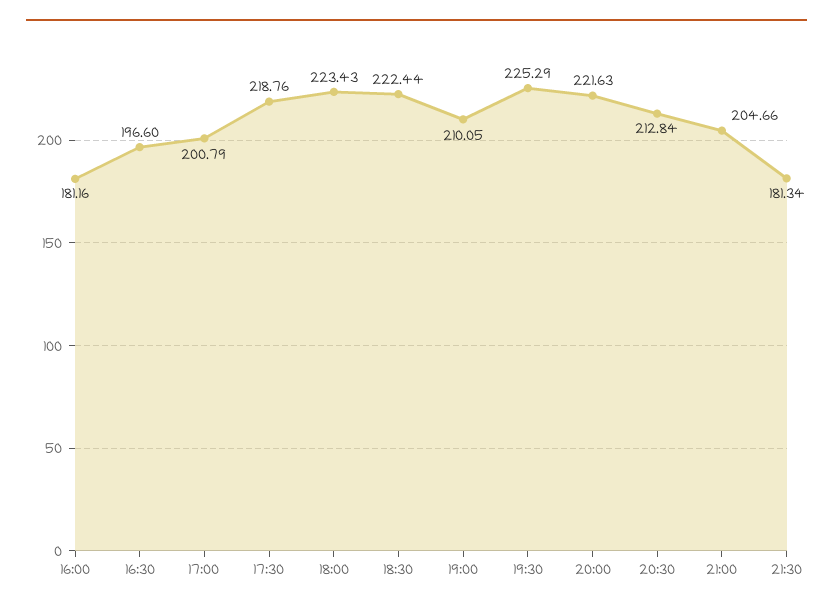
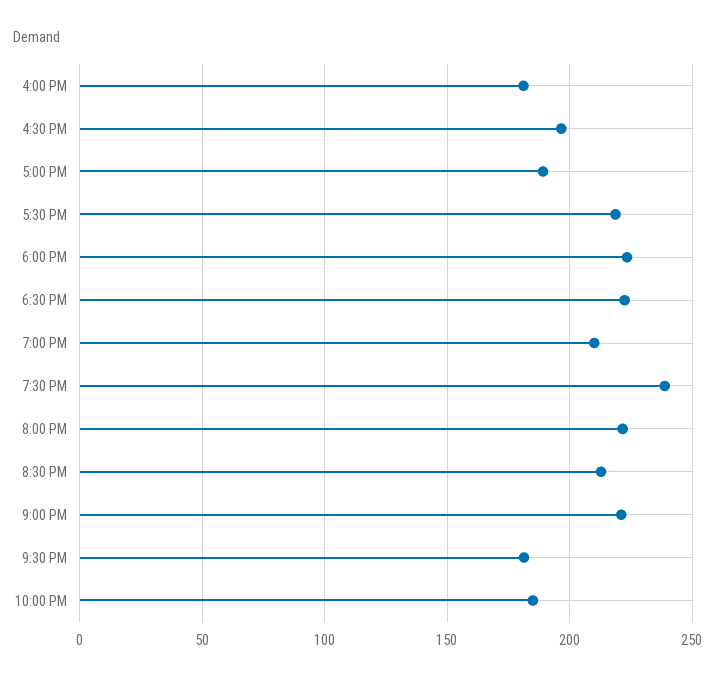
17:00: 200.79 -> 190
19:30: 225.29 -> 240
21:00: 204.66 -> 220
10:00 PM: none -> 185

